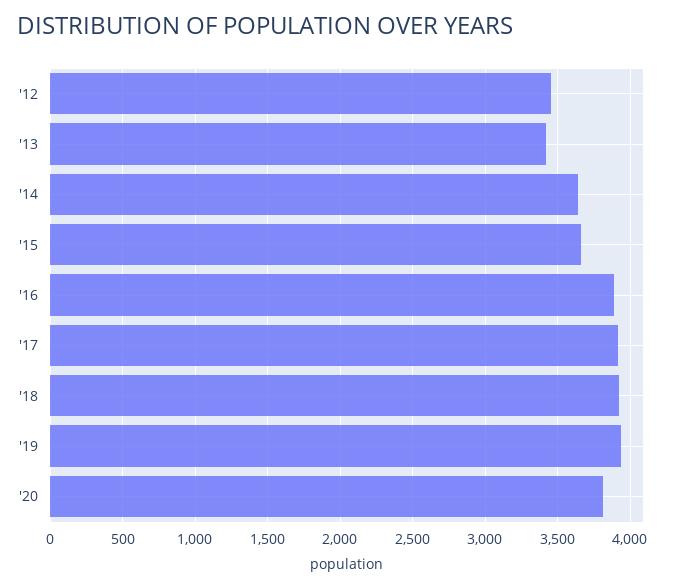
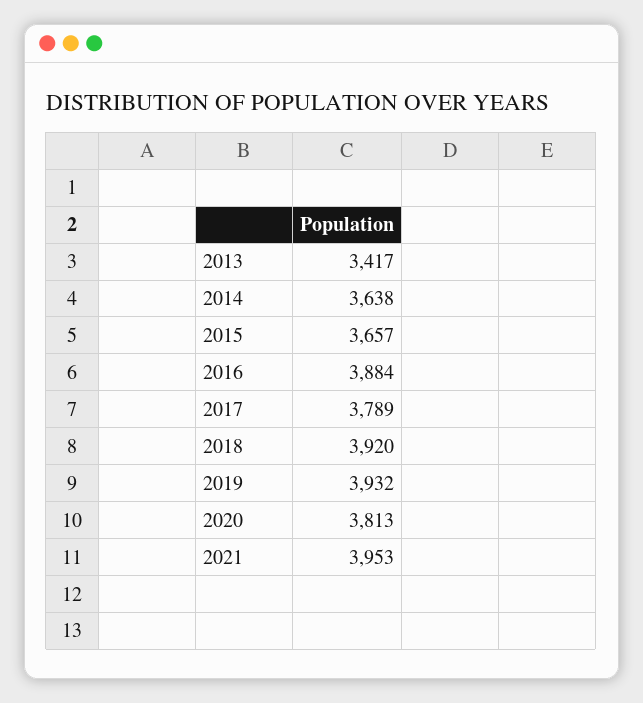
'12: 3450 -> none
'17: 3900 -> 3789
2021: none -> 3953

